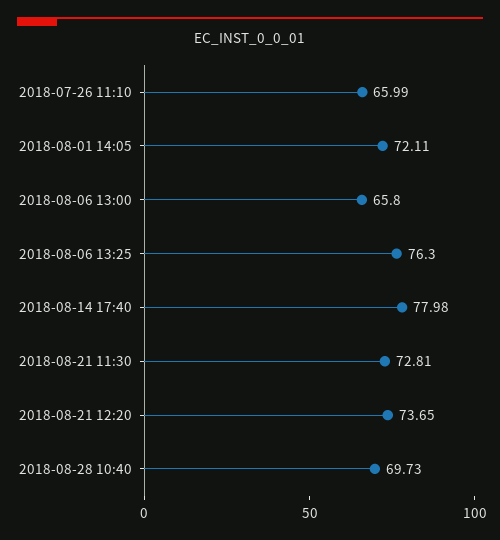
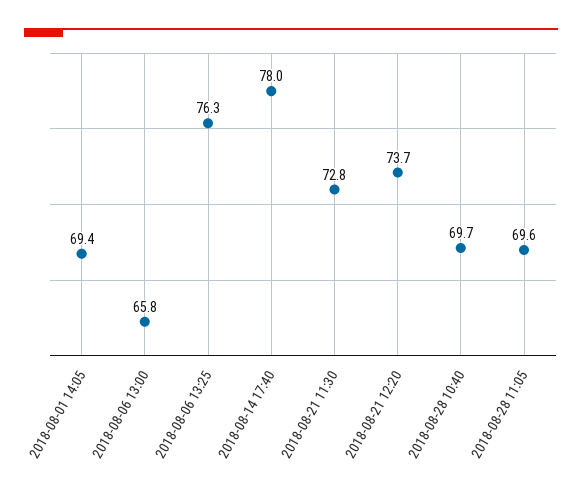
2018-07-26 11:10: 65.99 -> none
2018-08-01 14:05: 72.11 -> 69.4
2018-08-28 11:05: none -> 69.6

